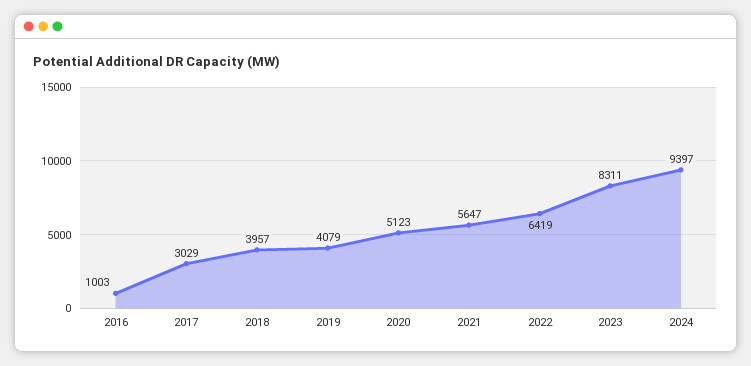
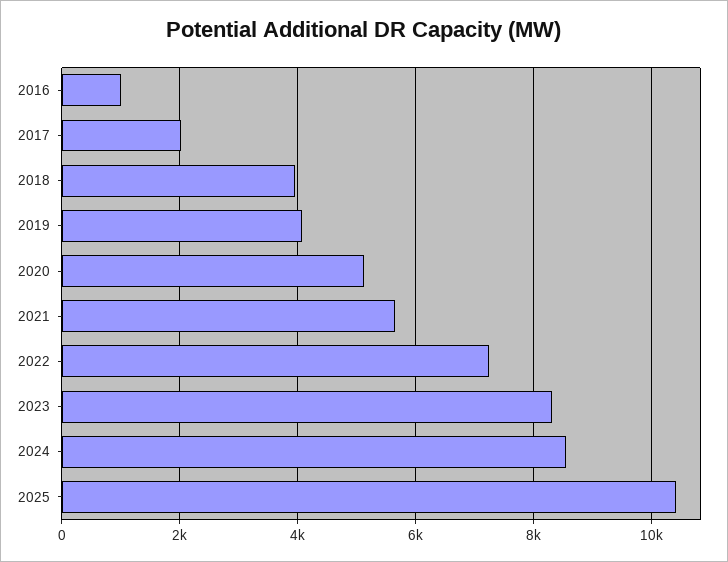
2017: 3029 -> 2000
2022: 6419 -> 7200
2024: 9397 -> 8600
2025: none -> 10400

